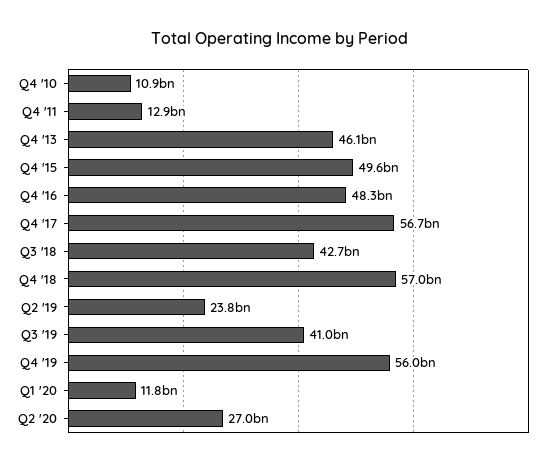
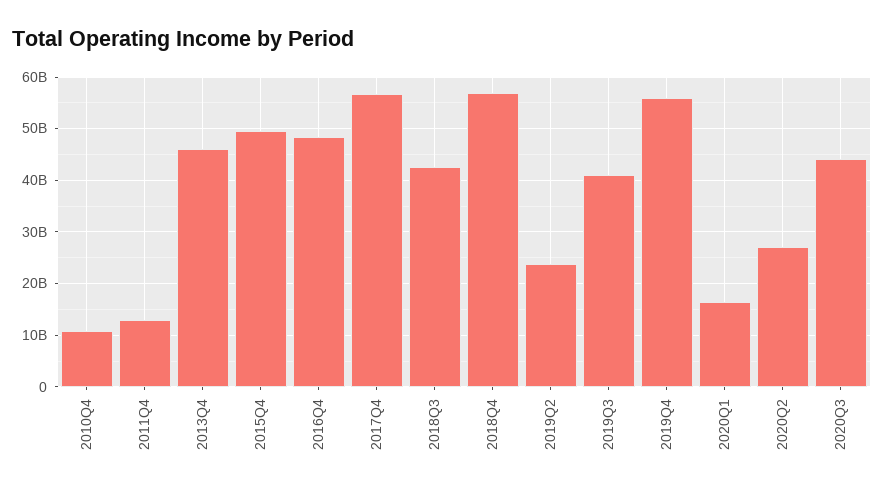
Q1 '20: 11800000000 -> 16000000000
2020Q3: none -> 44000000000

